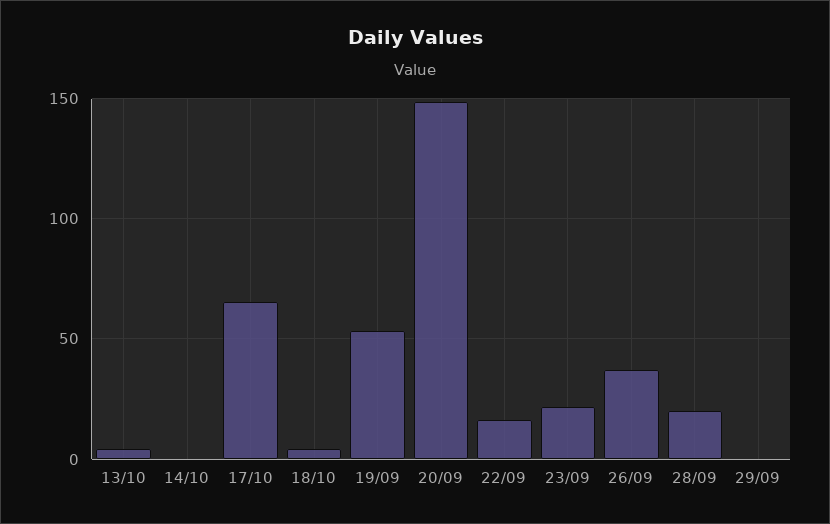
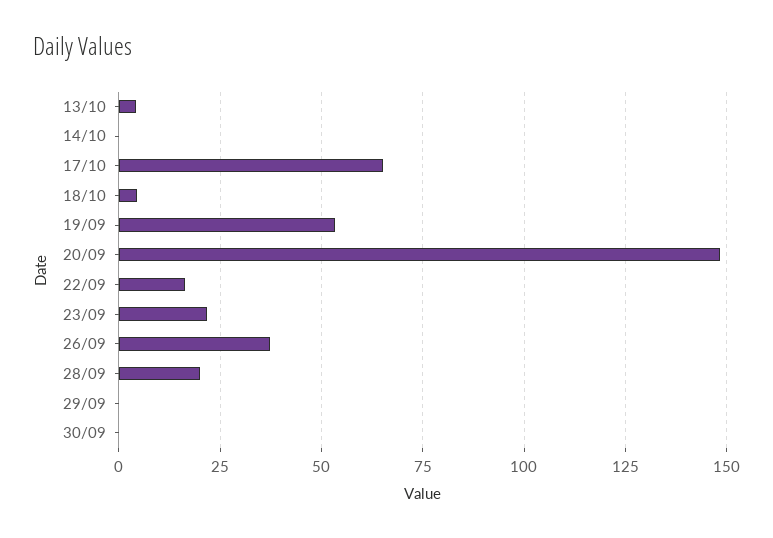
30/09: none -> 0

